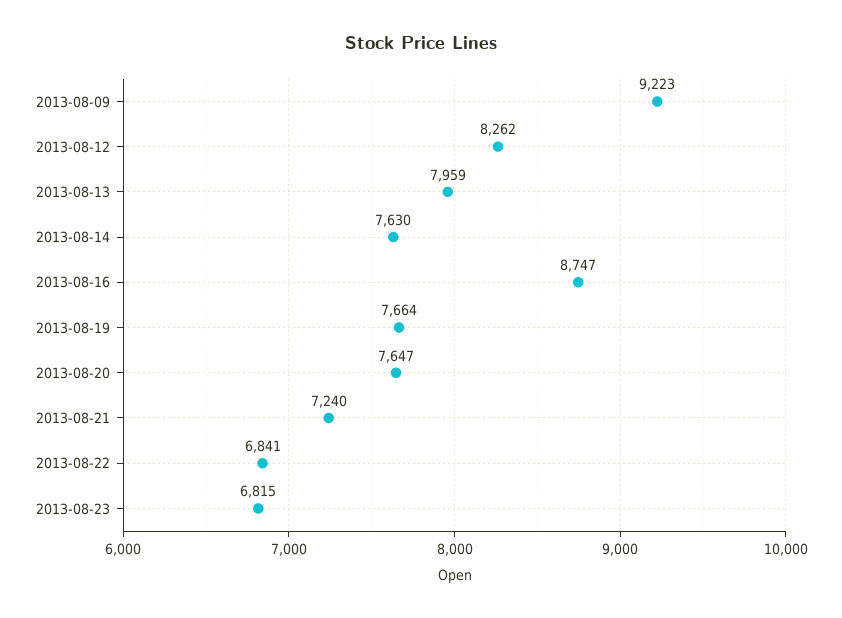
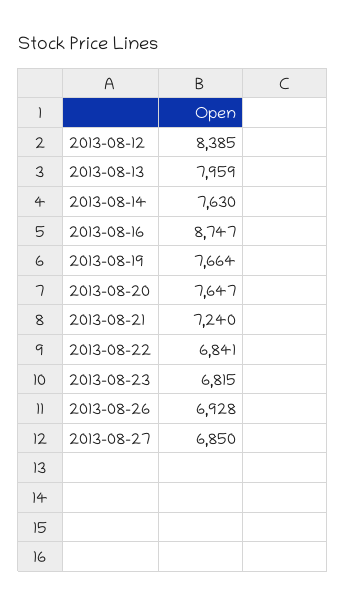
2013-08-09: 9223 -> none
2013-08-12: 8262 -> 8385
2013-08-26: none -> 6928
2013-08-27: none -> 6850

